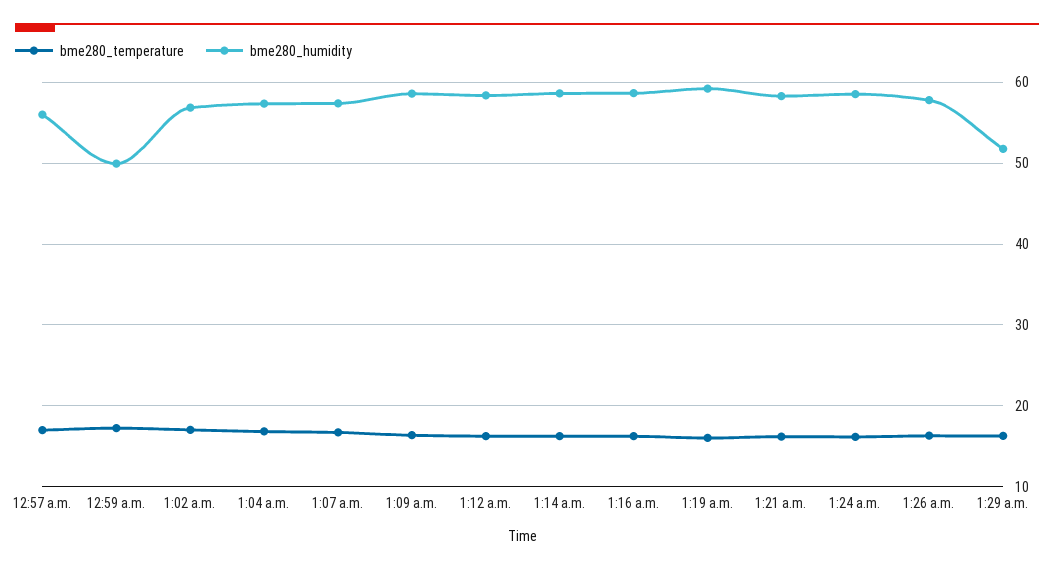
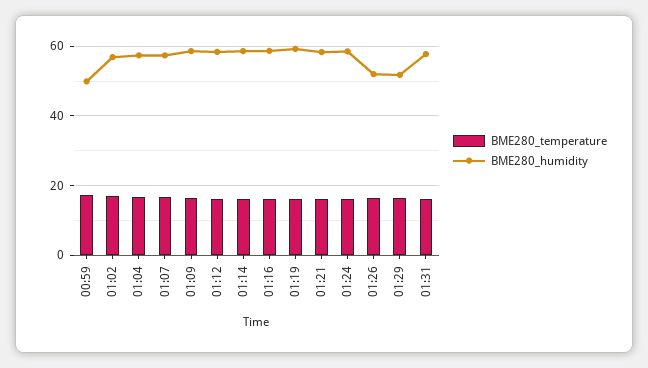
bme280_temperature, 12:57 a.m.: 17 -> none
bme280_humidity, 12:57 a.m.: 56 -> none
bme280_humidity, 1:26 a.m.: 58 -> 52
bme280_temperature, 01:31: none -> 16
bme280_humidity, 01:31: none -> 58

